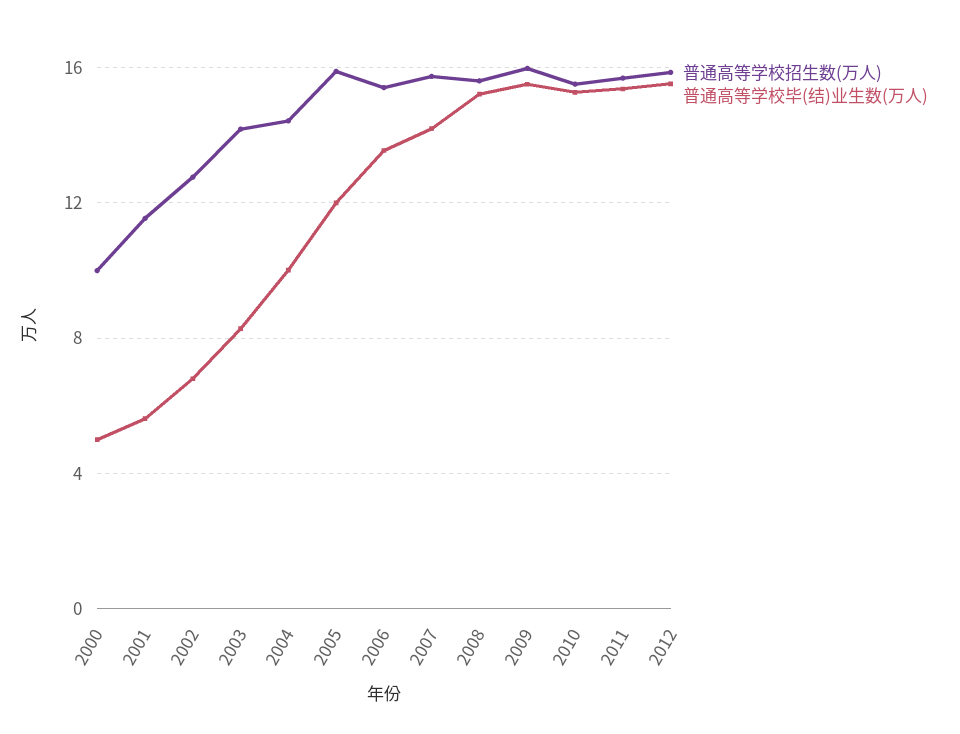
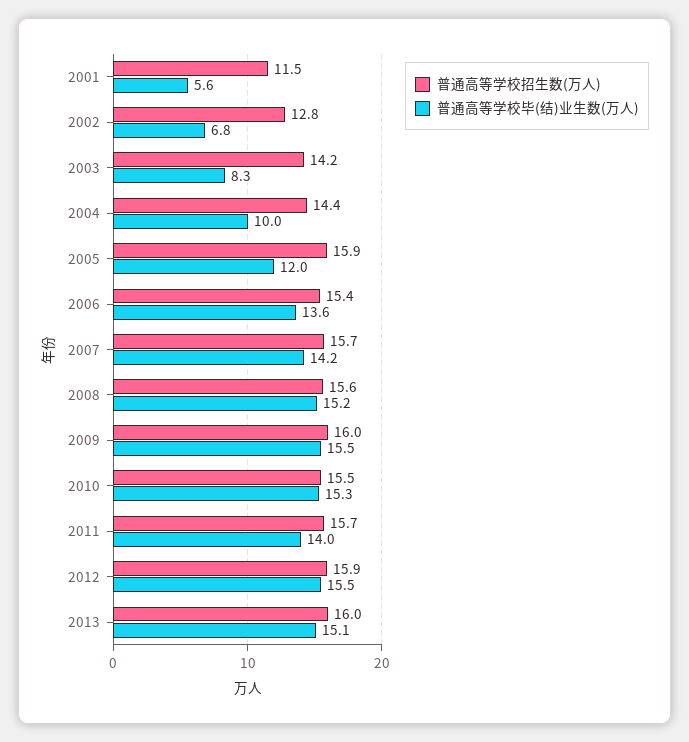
普通高等学校招生数(万人), 2000: 10 -> none
普通高等学校毕(结)业生数(万人), 2000: 5 -> none
普通高等学校毕(结)业生数(万人), 2011: 15.5 -> 14
普通高等学校招生数(万人), 2013: none -> 16
普通高等学校毕(结)业生数(万人), 2013: none -> 15.1

